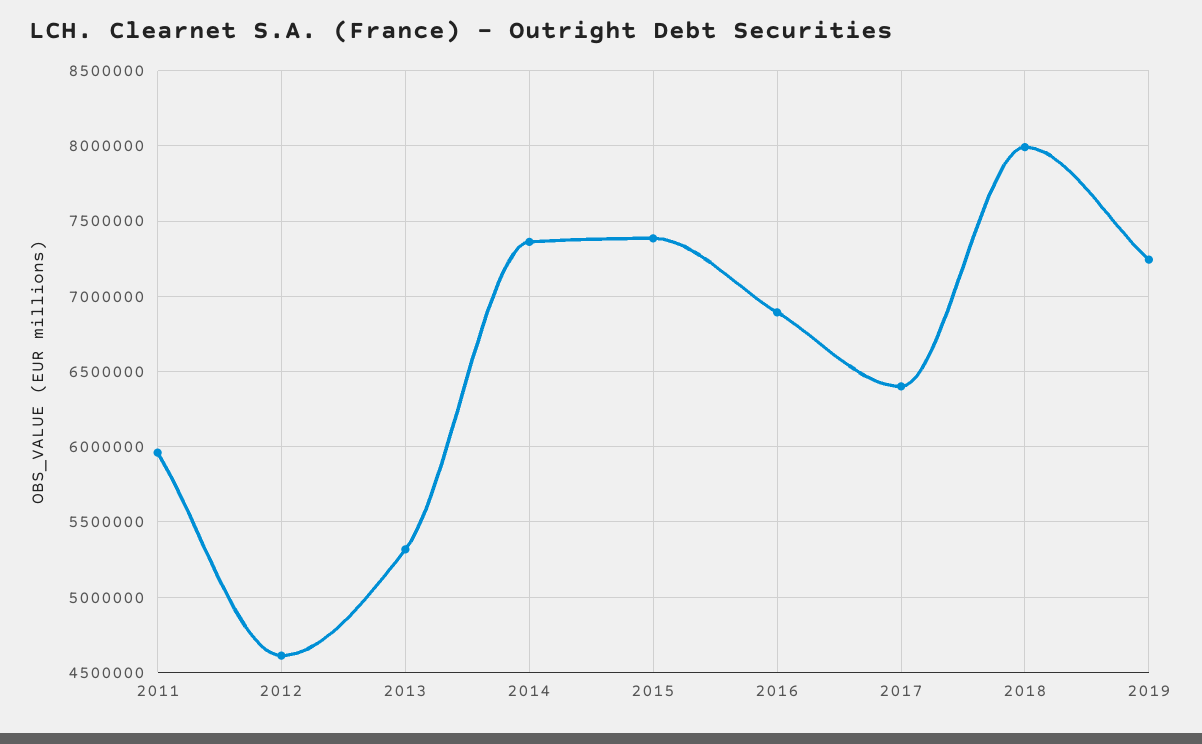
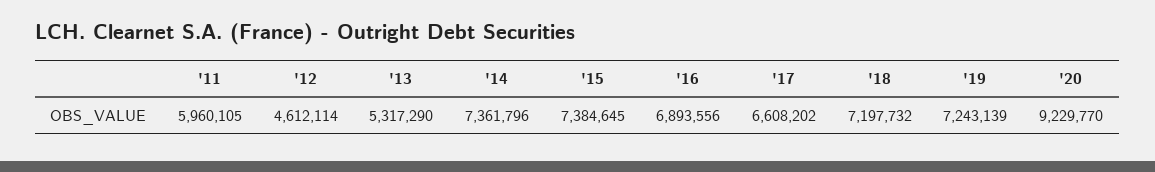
2017: 6400000 -> 6608202
2018: 8000000 -> 7197732
'20: none -> 9229770

